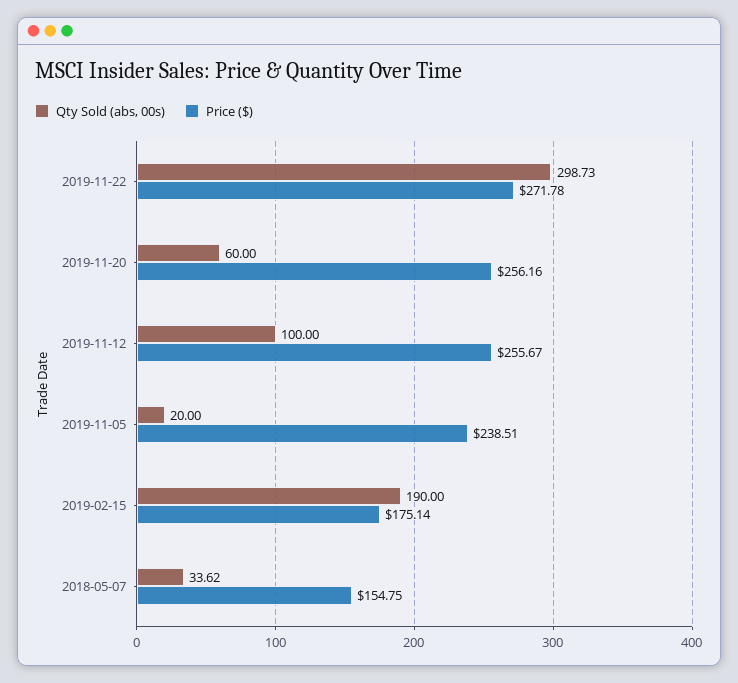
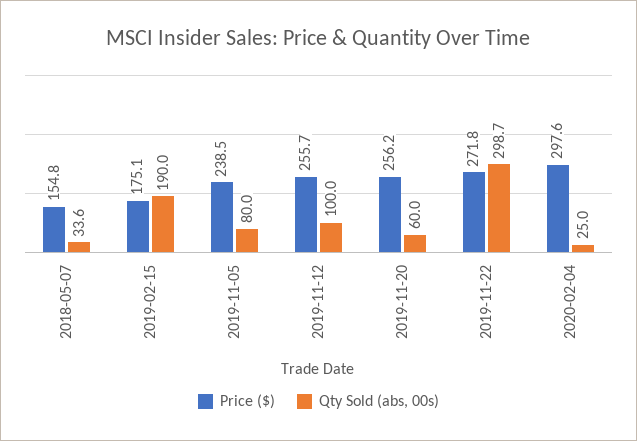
Qty Sold (abs, 00s), 2019-11-05: 20 -> 80
Price ($), 2020-02-04: none -> 297.6
Qty Sold (abs, 00s), 2020-02-04: none -> 25

